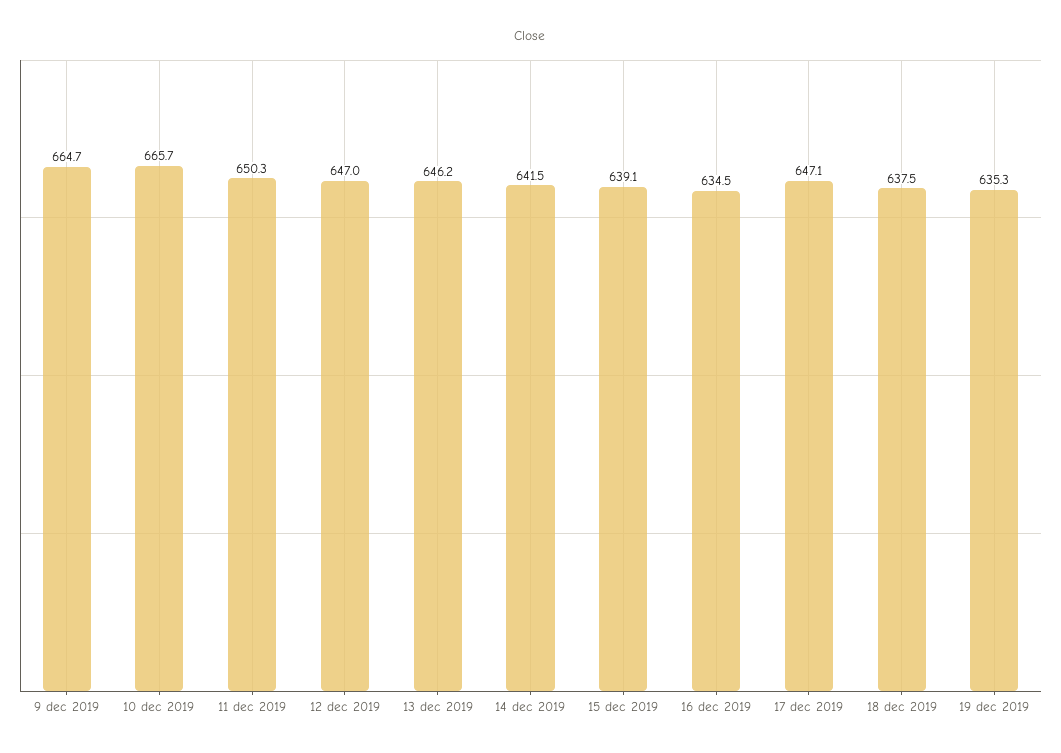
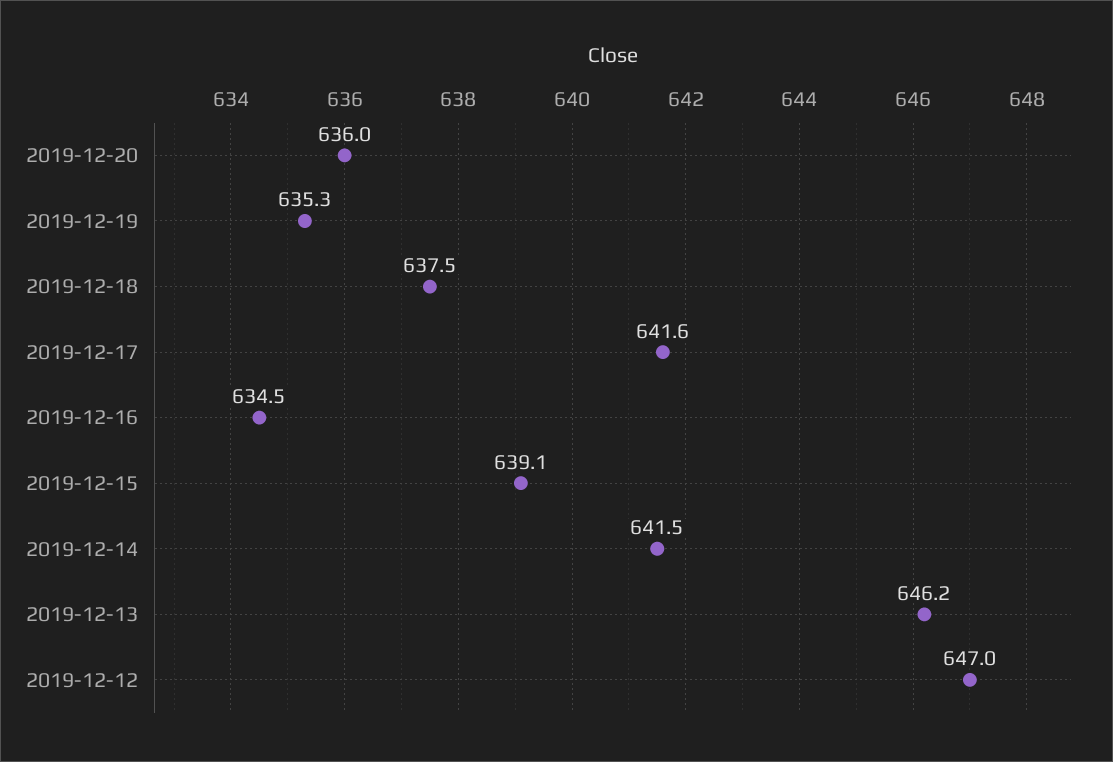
9 dec 2019: 664.7 -> none
10 dec 2019: 665.7 -> none
11 dec 2019: 650.3 -> none
17 dec 2019: 647.1 -> 641.6
2019-12-20: none -> 636

